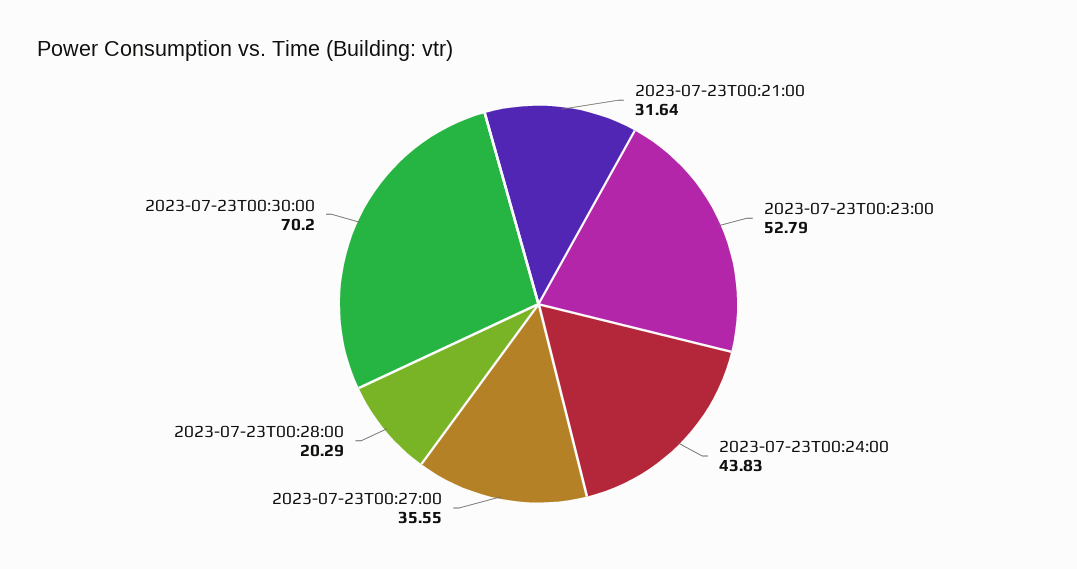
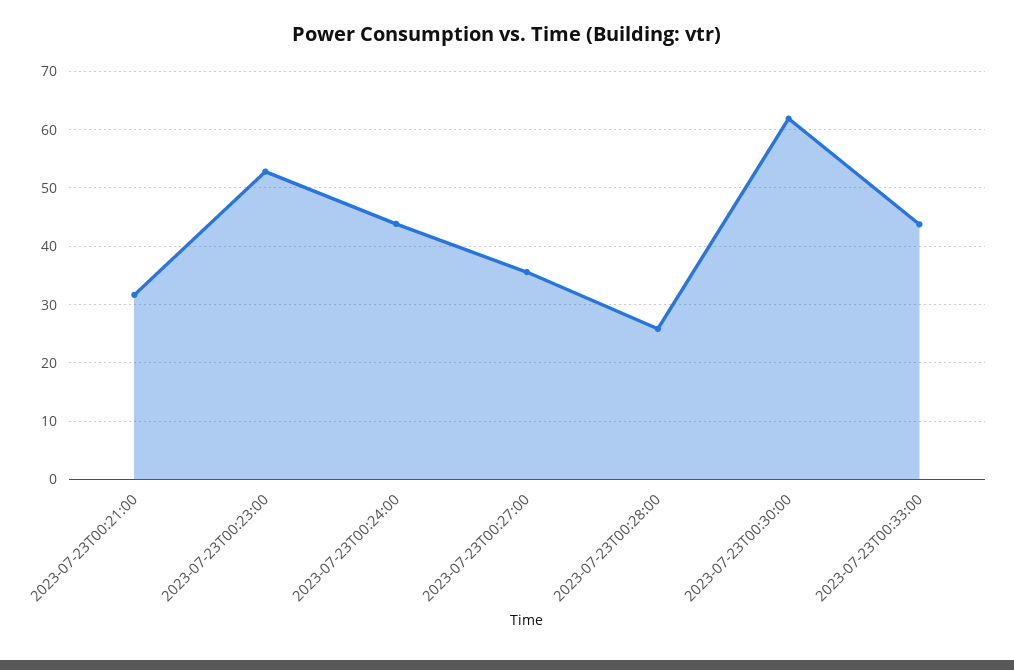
2023-07-23T00:28:00: 20.29 -> 26
2023-07-23T00:30:00: 70.2 -> 62
2023-07-23T00:33:00: none -> 44

